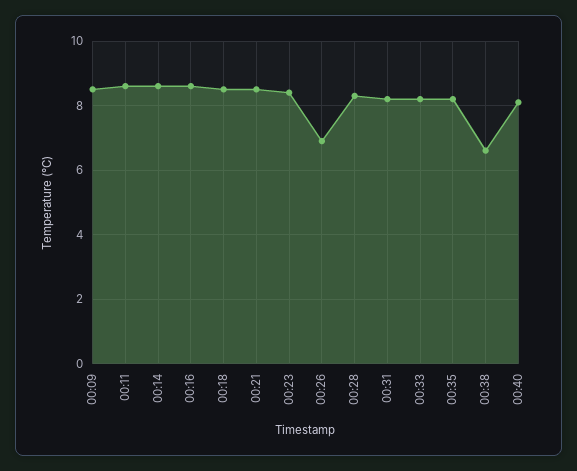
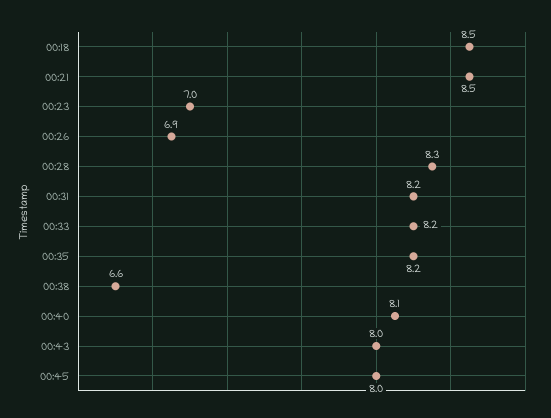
00:09: 8.5 -> none
00:11: 8.5 -> none
00:14: 8.5 -> none
00:16: 8.5 -> none
00:23: 8.5 -> 7
00:43: none -> 8
00:45: none -> 8

